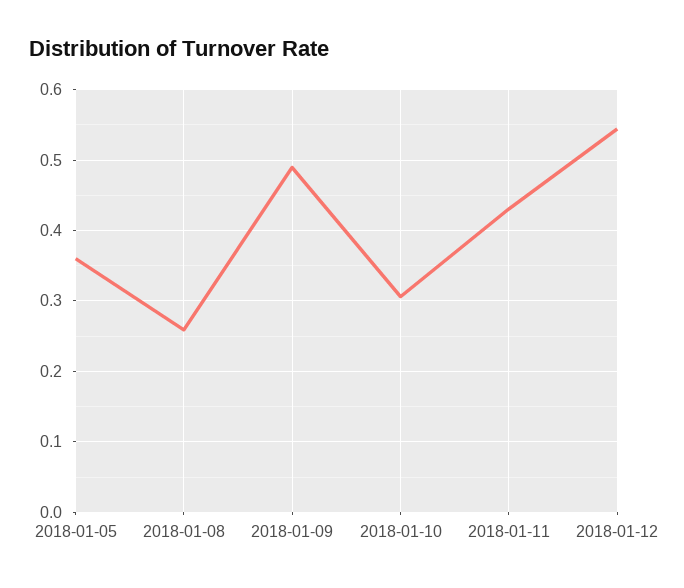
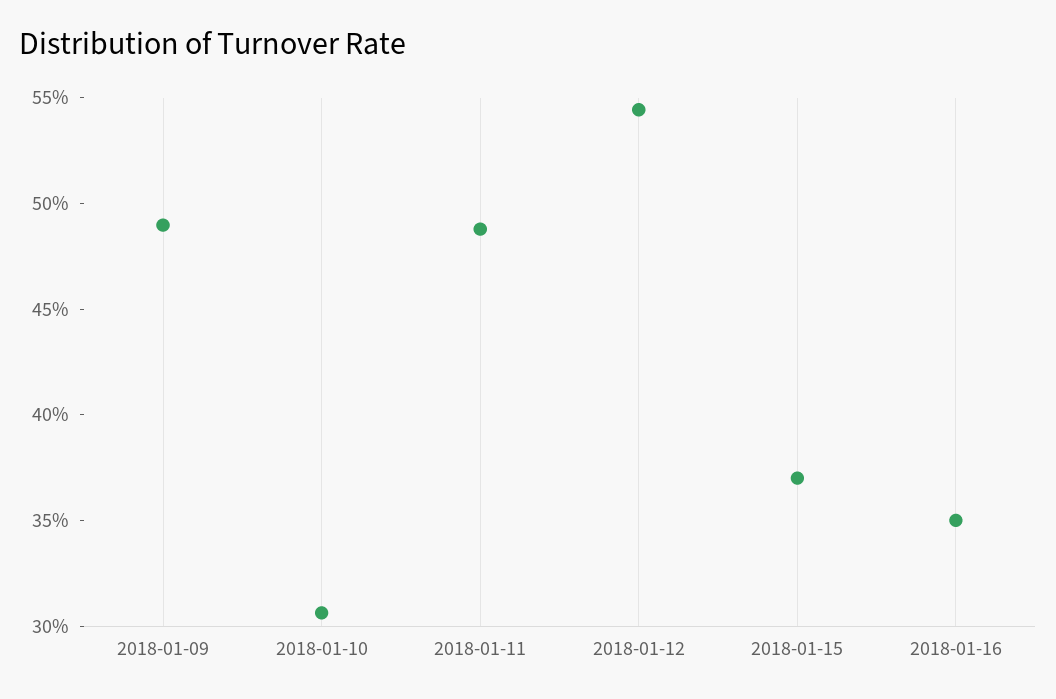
2018-01-05: 0.36 -> none
2018-01-08: 0.26 -> none
2018-01-11: 0.43 -> 0.49
2018-01-15: none -> 0.37
2018-01-16: none -> 0.35

